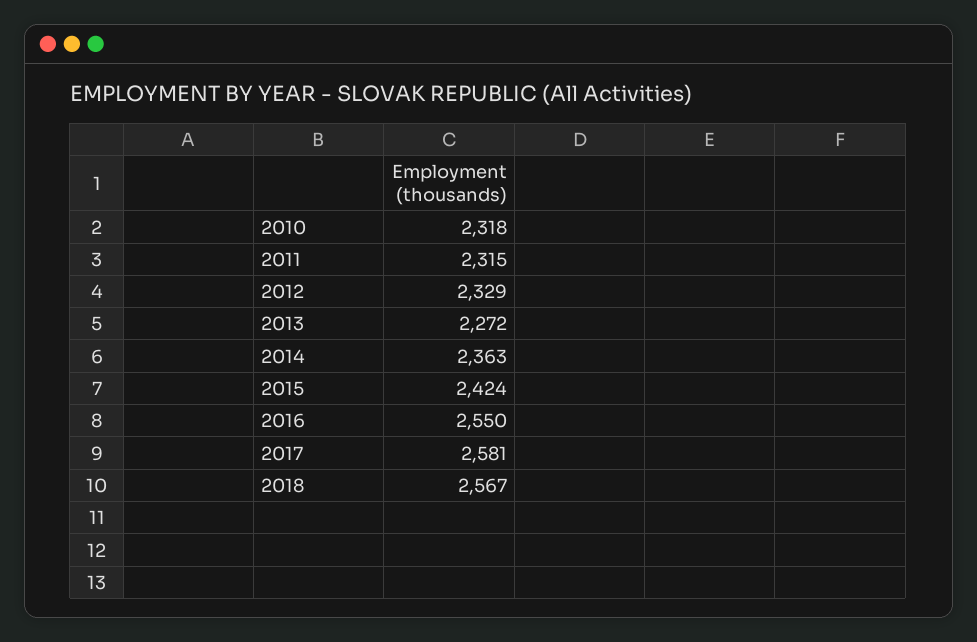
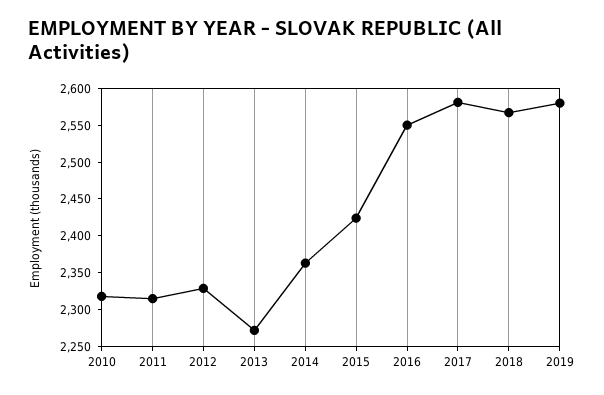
2019: none -> 2575

